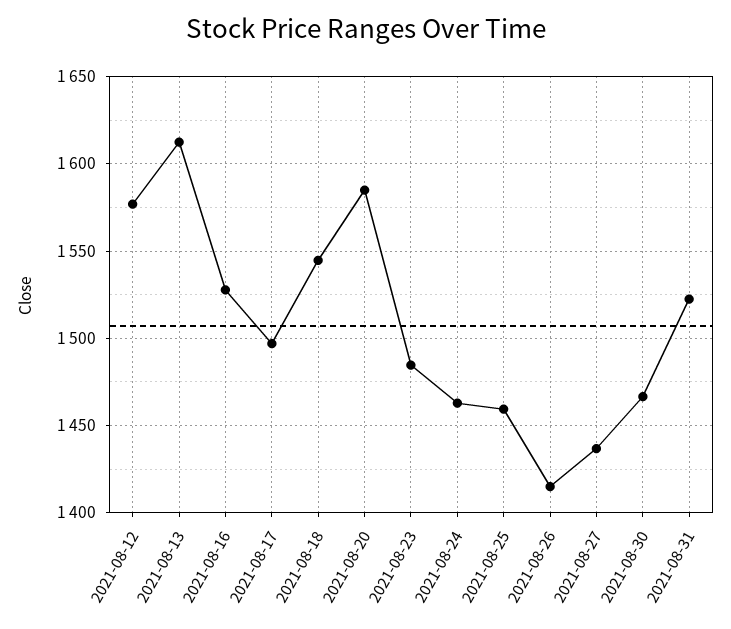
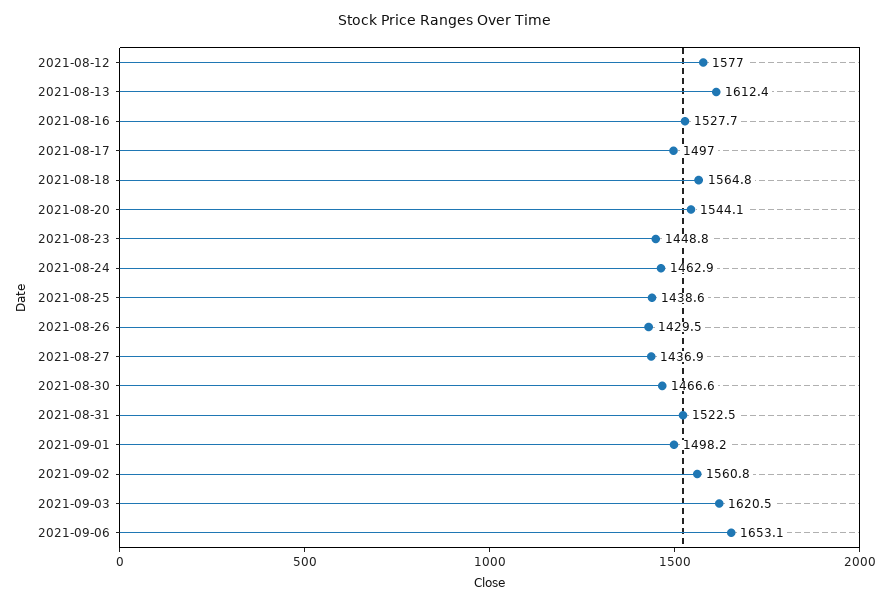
2021-08-18: 1545 -> 1564.8
2021-08-20: 1585 -> 1544.1
2021-08-23: 1485 -> 1448.8
2021-08-25: 1460 -> 1438.6
2021-08-26: 1415 -> 1429.5
2021-09-01: none -> 1498.2
2021-09-02: none -> 1560.8
2021-09-03: none -> 1620.5
2021-09-06: none -> 1653.1

